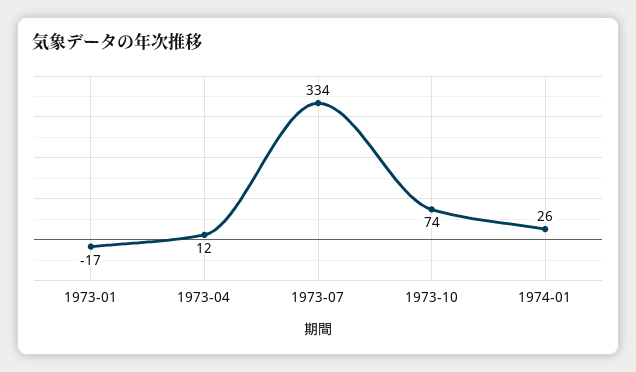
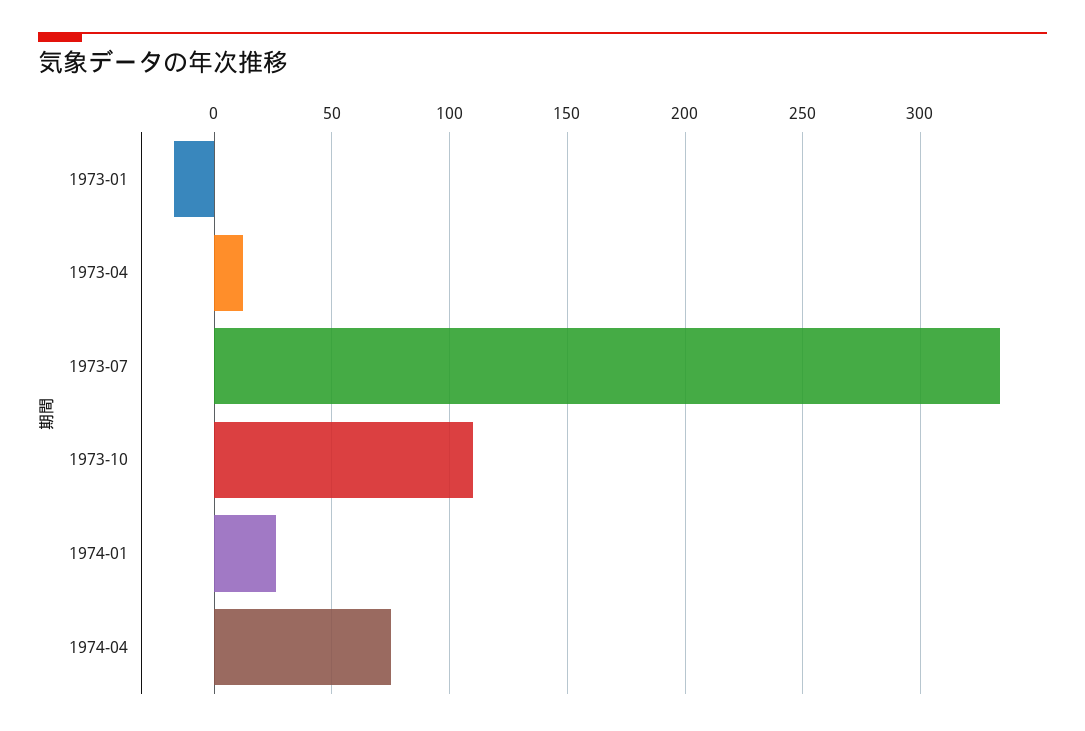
1973-10: 74 -> 110
1974-04: none -> 75

